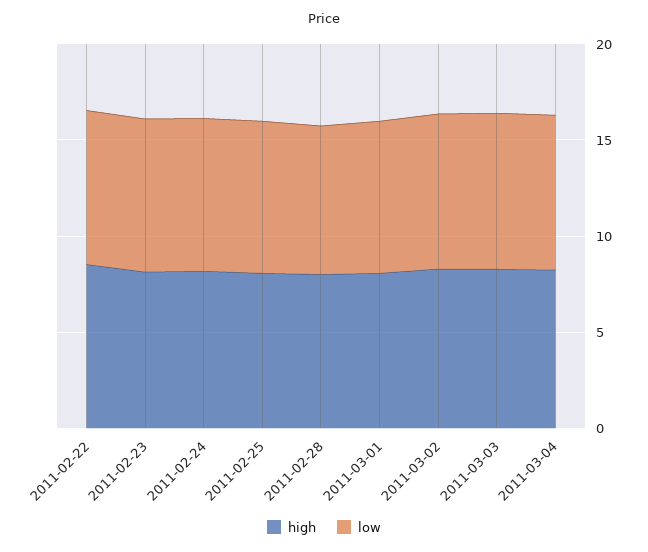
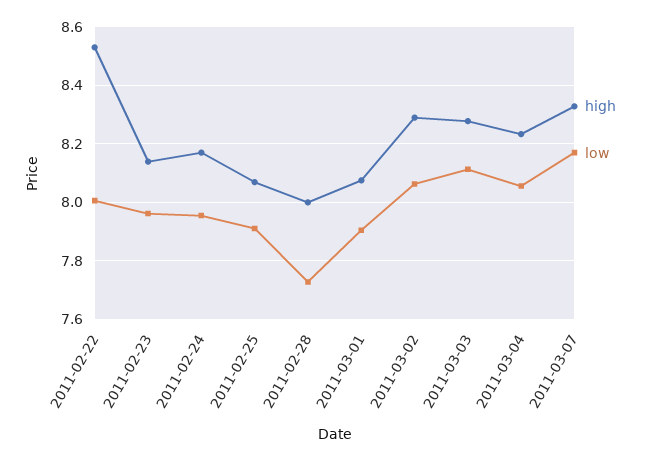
high, 2011-03-07: none -> 8.325
low, 2011-03-07: none -> 8.175

